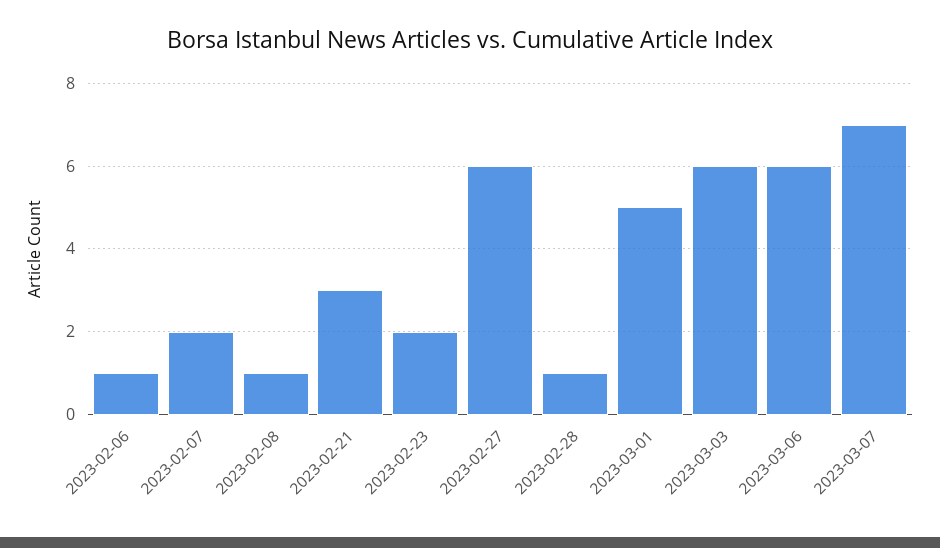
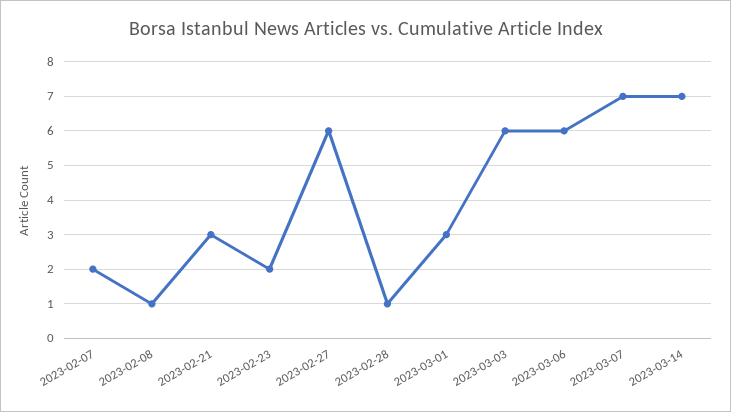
2023-02-06: 1 -> none
2023-03-01: 5 -> 3
2023-03-14: none -> 7

